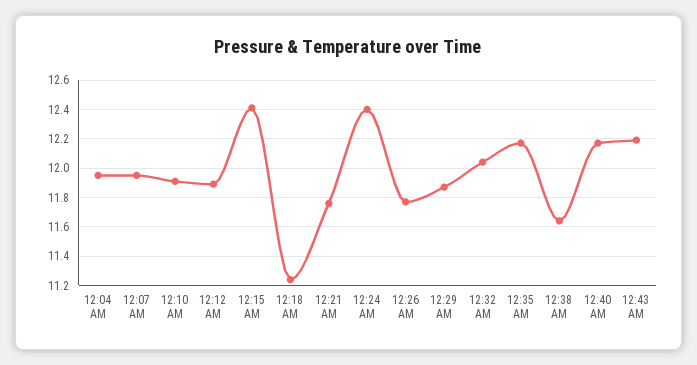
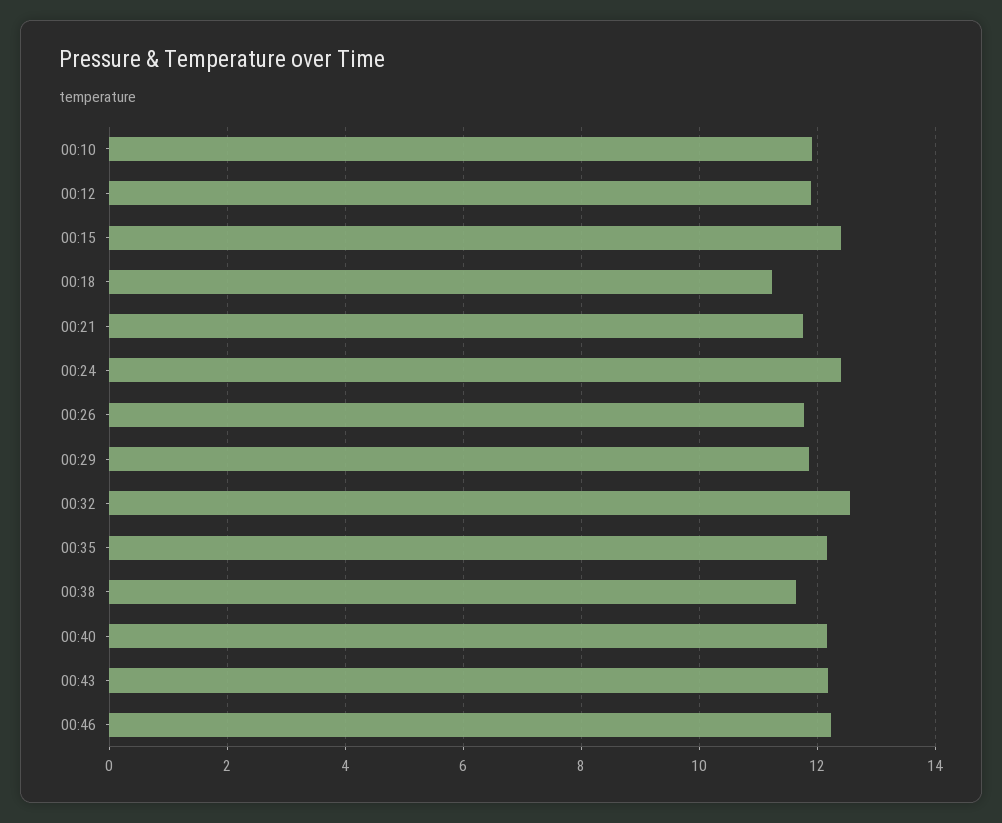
12:04 AM: 11.95 -> none
12:07 AM: 11.95 -> none
12:32 AM: 12.05 -> 12.6
00:46: none -> 12.2

